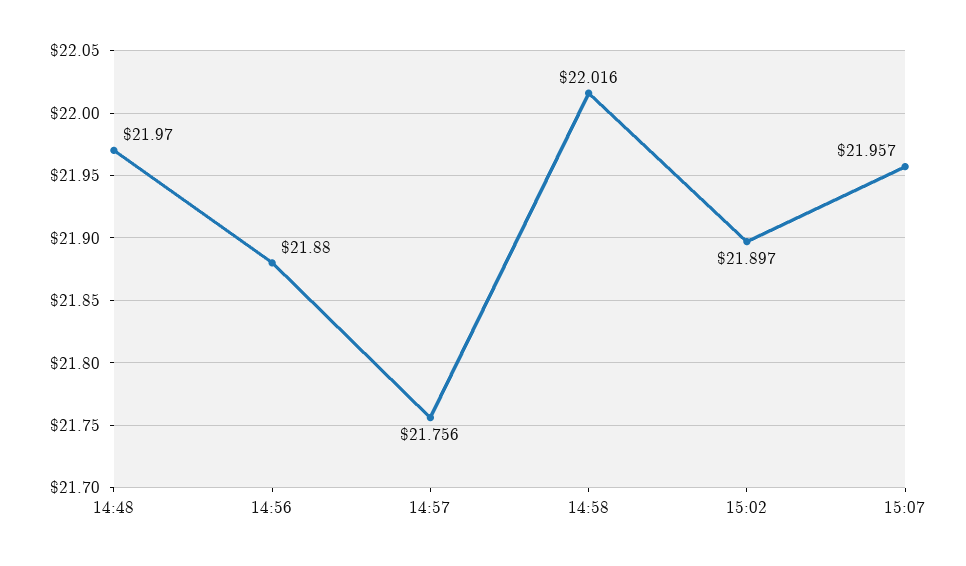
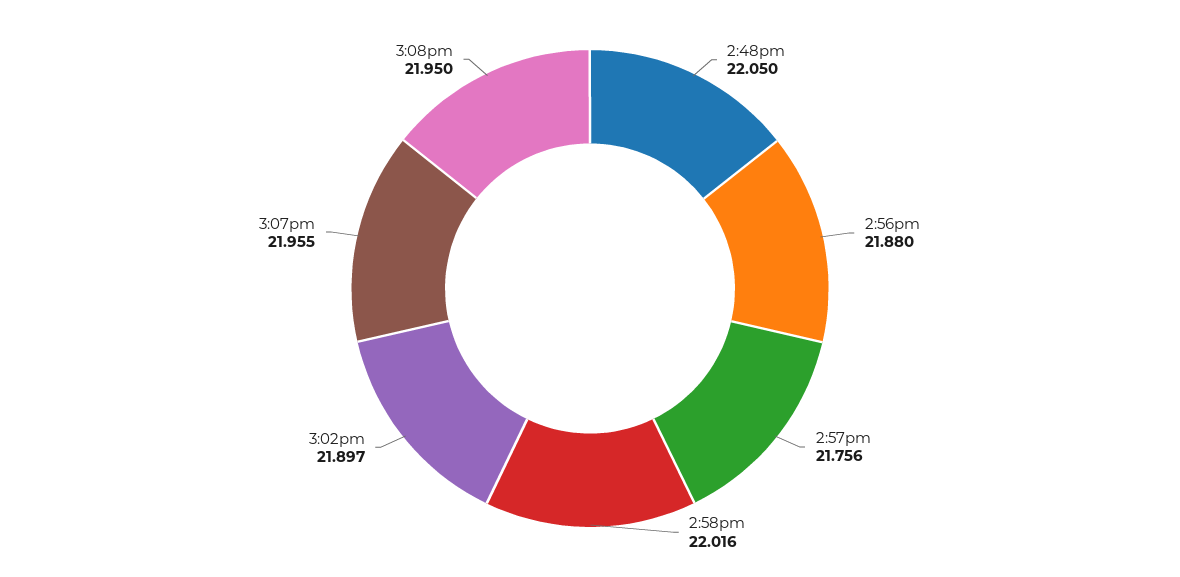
14:48: 21.97 -> 22.05
15:07: 21.957 -> 21.955
3:08pm: none -> 21.95

